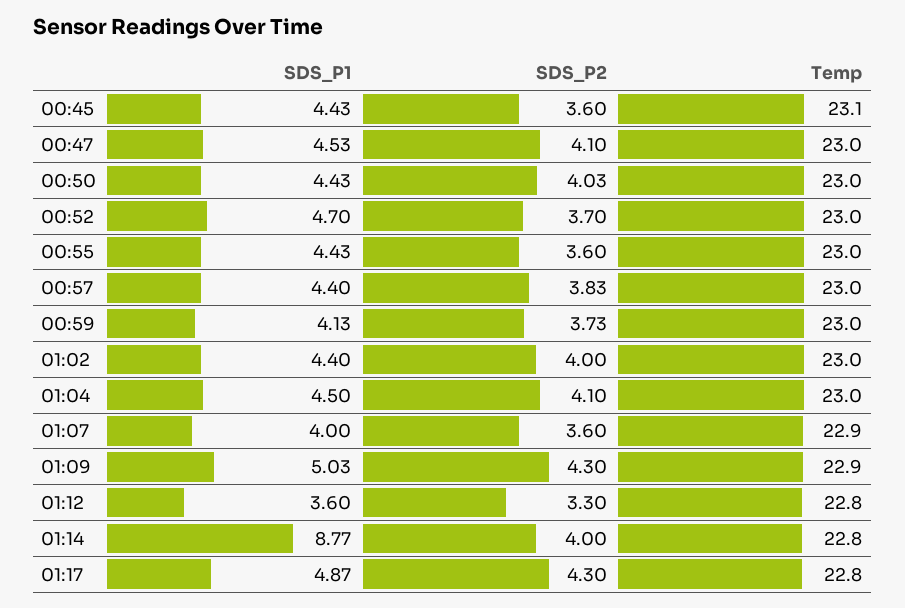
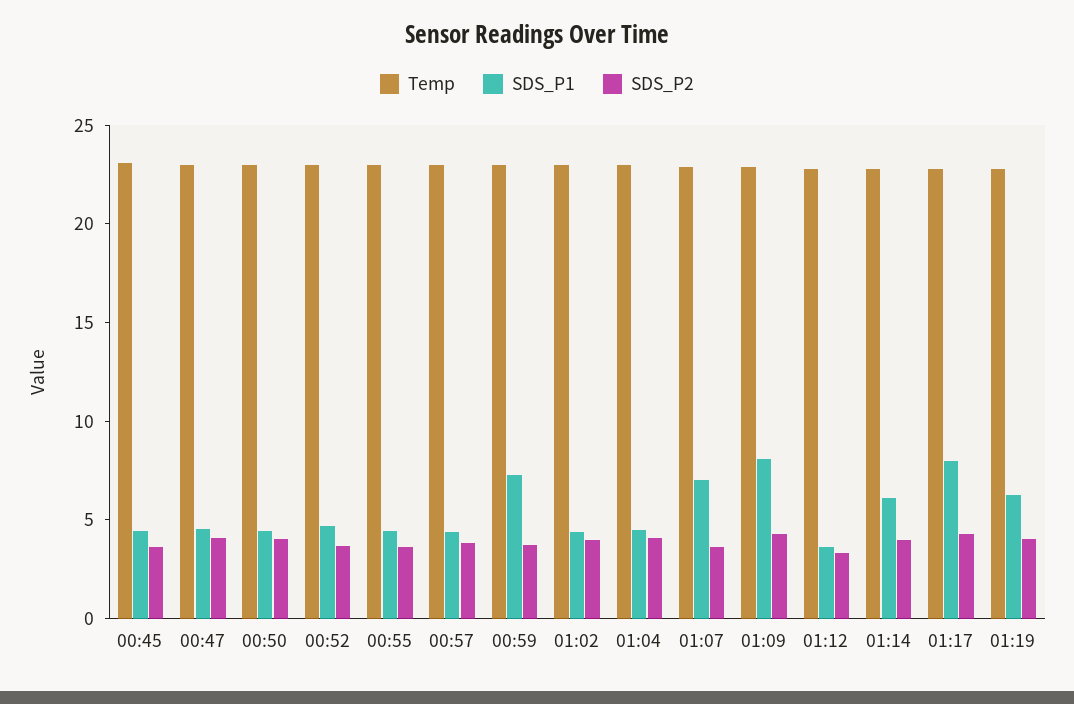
SDS_P1, 00:59: 4.13 -> 7
SDS_P1, 01:07: 4 -> 7
SDS_P1, 01:09: 5.03 -> 8
SDS_P1, 01:14: 8.77 -> 6
SDS_P1, 01:17: 4.87 -> 8
Temp, 01:19: none -> 23
SDS_P1, 01:19: none -> 6
SDS_P2, 01:19: none -> 4

